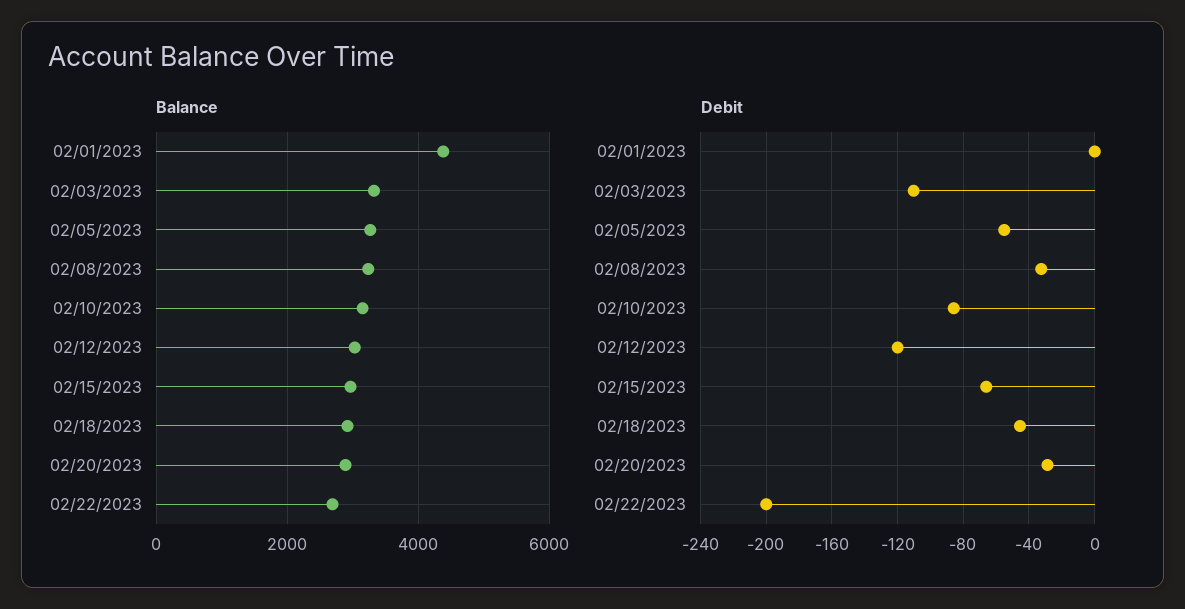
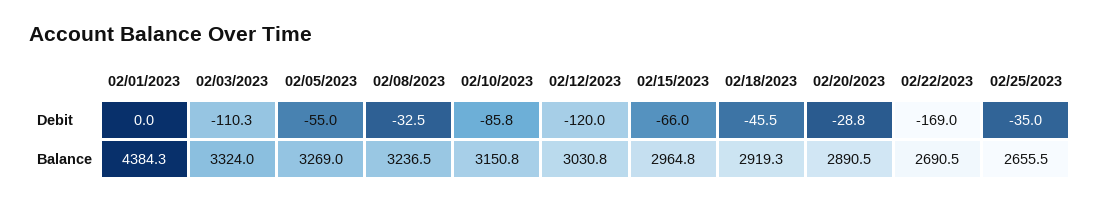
Debit, 02/22/2023: -200 -> -169
Debit, 02/25/2023: none -> -35
Balance, 02/25/2023: none -> 2655.5

